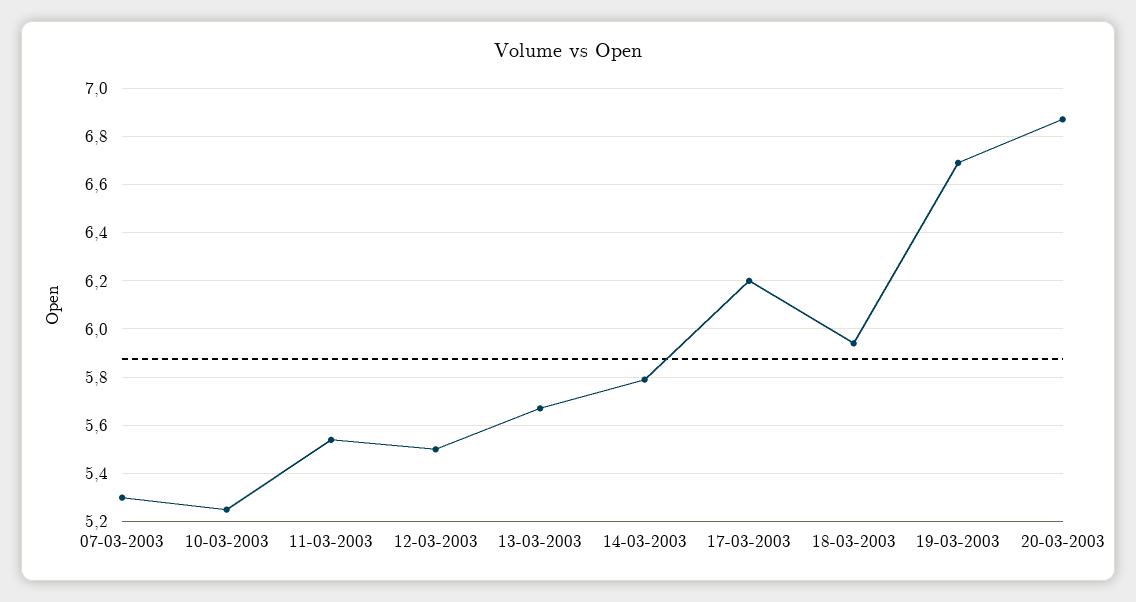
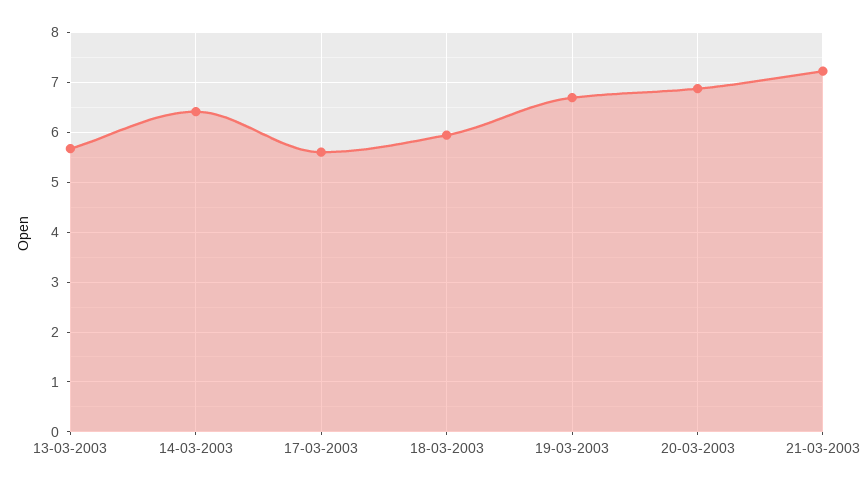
07-03-2003: 5.3 -> none
10-03-2003: 5.25 -> none
11-03-2003: 5.55 -> none
12-03-2003: 5.5 -> none
14-03-2003: 5.8 -> 6.4
17-03-2003: 6.2 -> 5.6
21-03-2003: none -> 7.2

